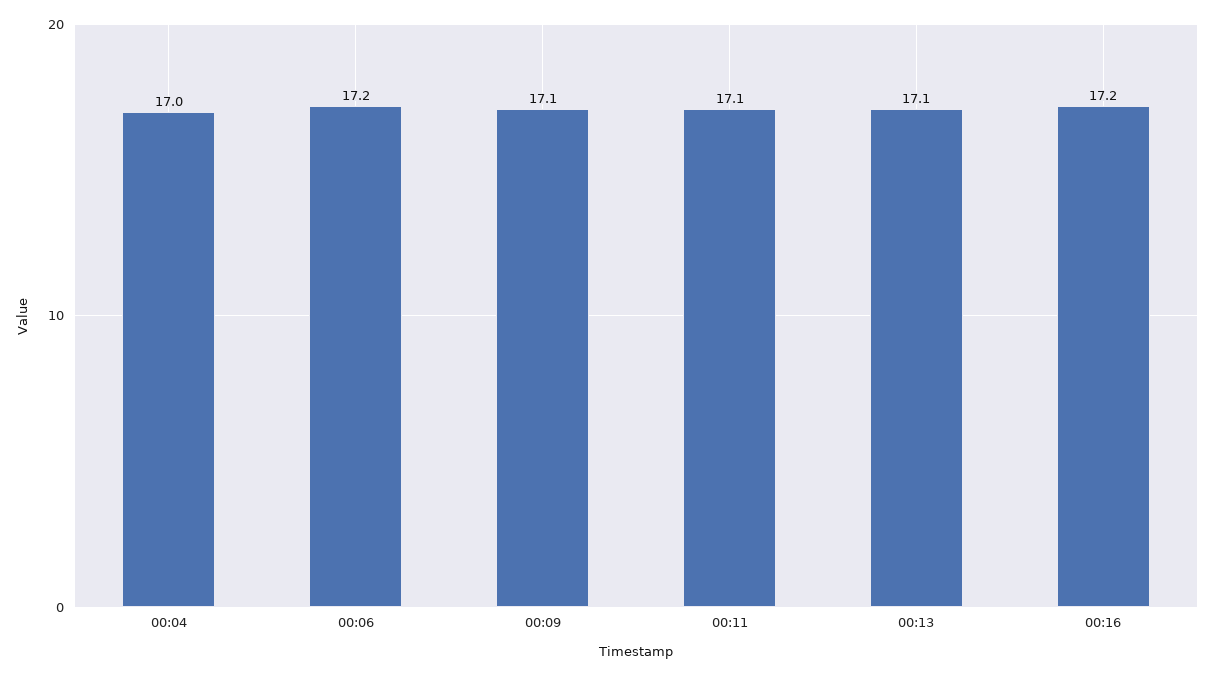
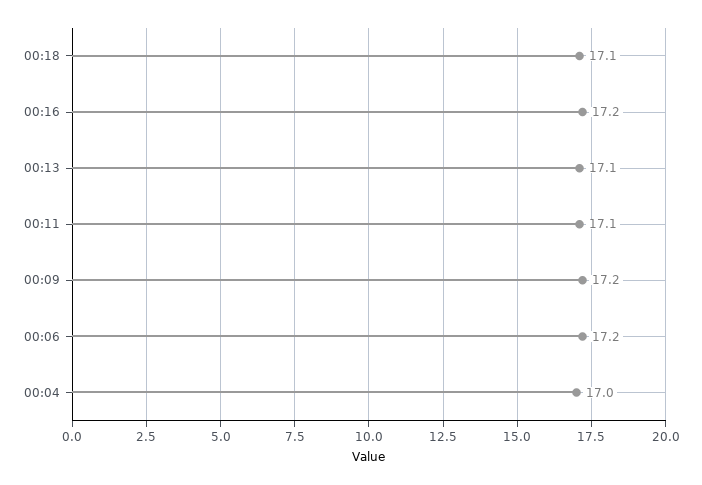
00:09: 17.1 -> 17.2
00:18: none -> 17.1

